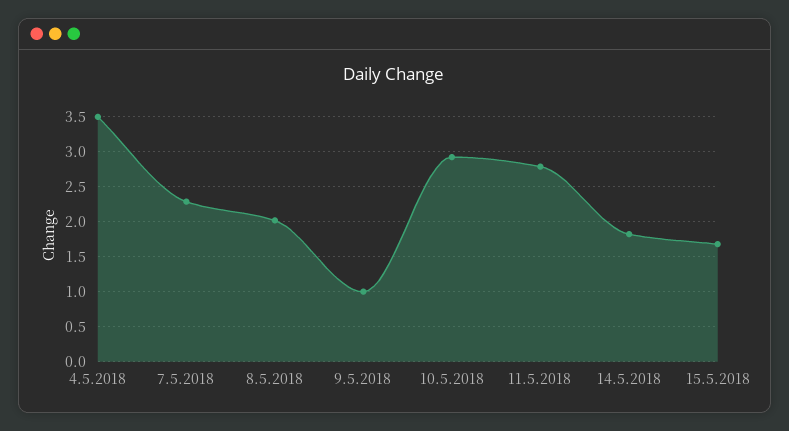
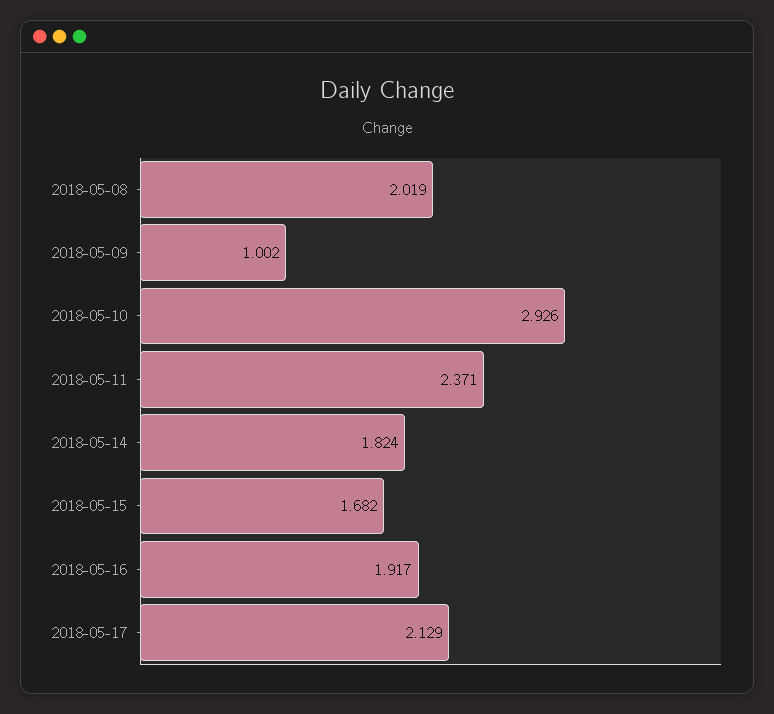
4.5.2018: 3.5 -> none
7.5.2018: 2.3 -> none
11.5.2018: 2.8 -> 2.371
2018-05-16: none -> 1.917
2018-05-17: none -> 2.129

